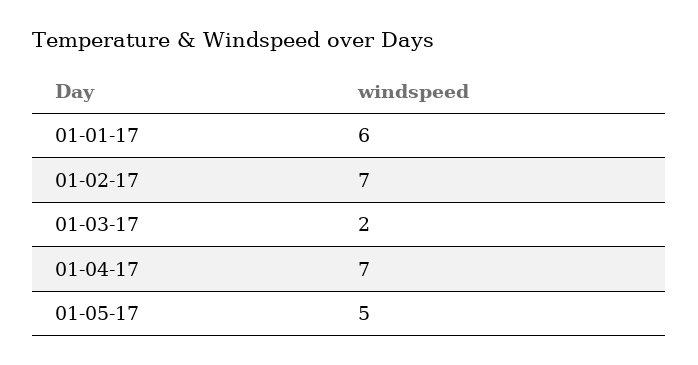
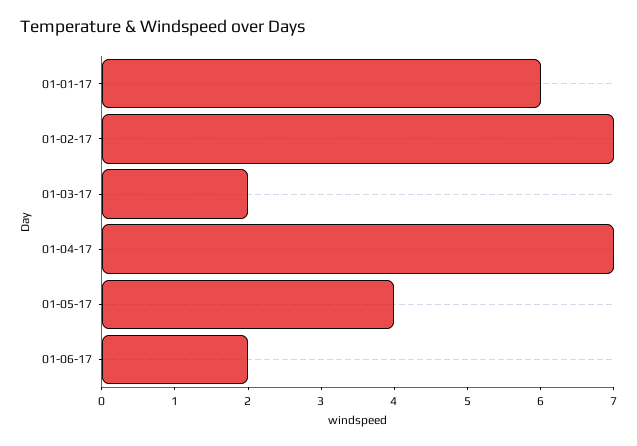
01-05-17: 5 -> 4
01-06-17: none -> 2

